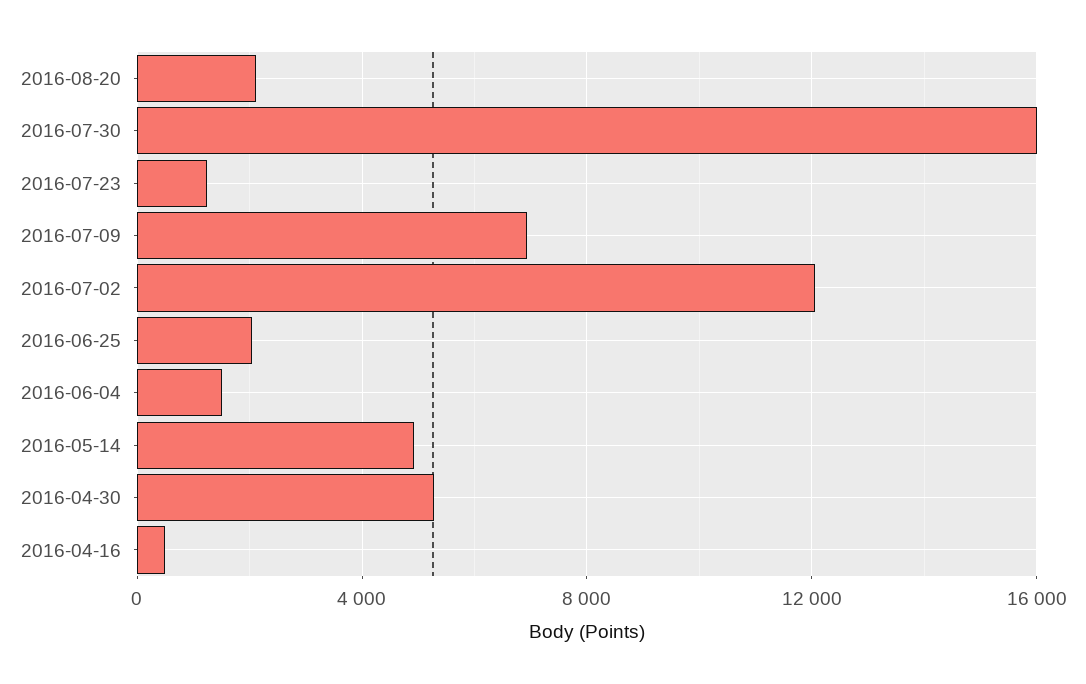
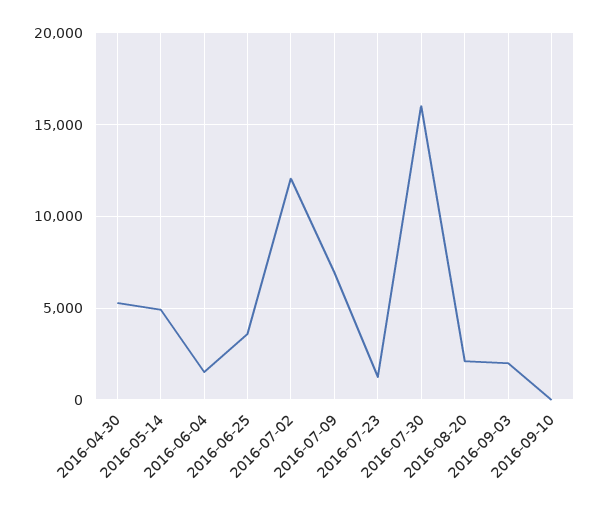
2016-06-25: 2000 -> 3500
2016-04-16: 500 -> none
2016-09-03: none -> 2000
2016-09-10: none -> 0

